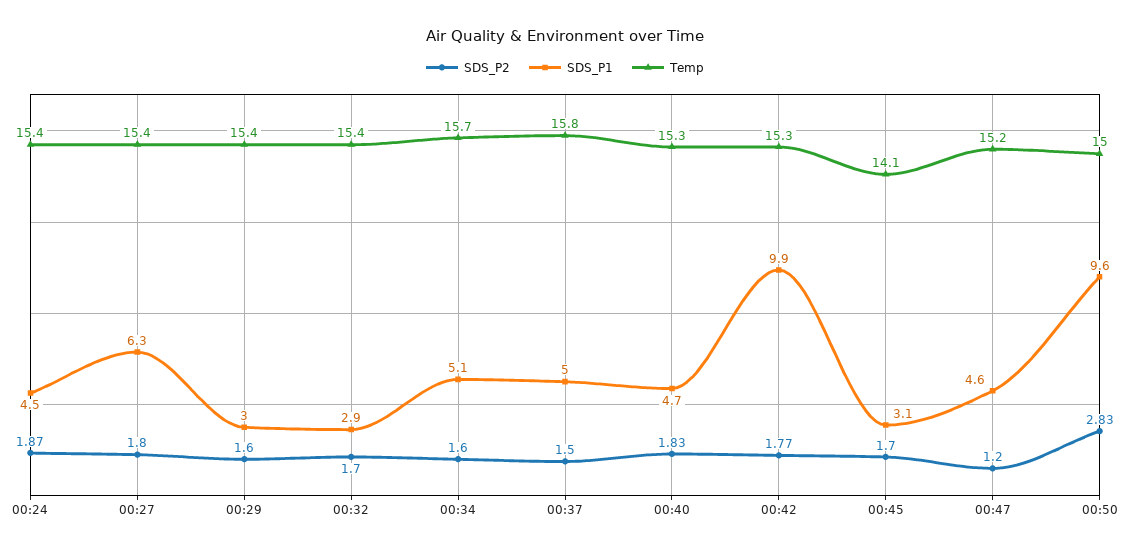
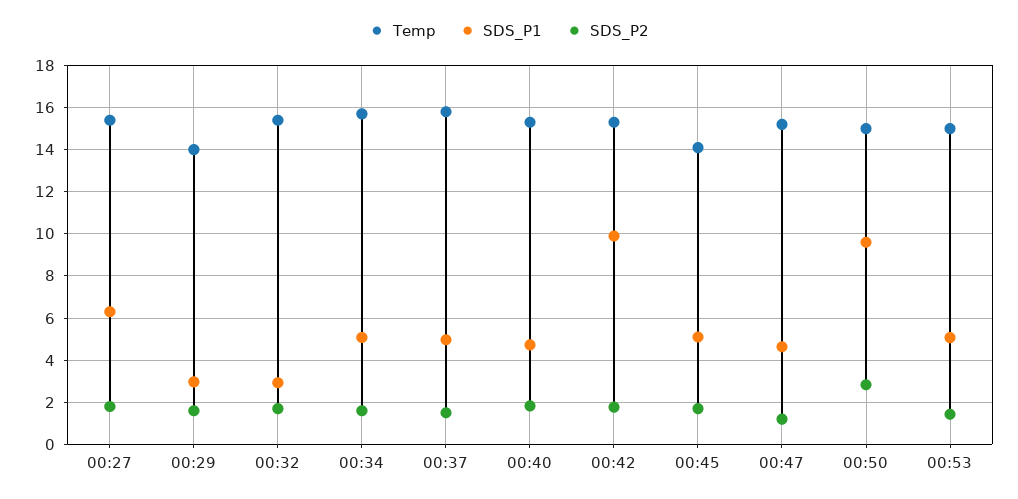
SDS_P2, 00:24: 1.87 -> none
SDS_P1, 00:24: 4.5 -> none
Temp, 00:24: 15.4 -> none
Temp, 00:29: 15.4 -> 14
SDS_P1, 00:45: 3.1 -> 5
Temp, 00:53: none -> 15
SDS_P1, 00:53: none -> 5
SDS_P2, 00:53: none -> 1.5

